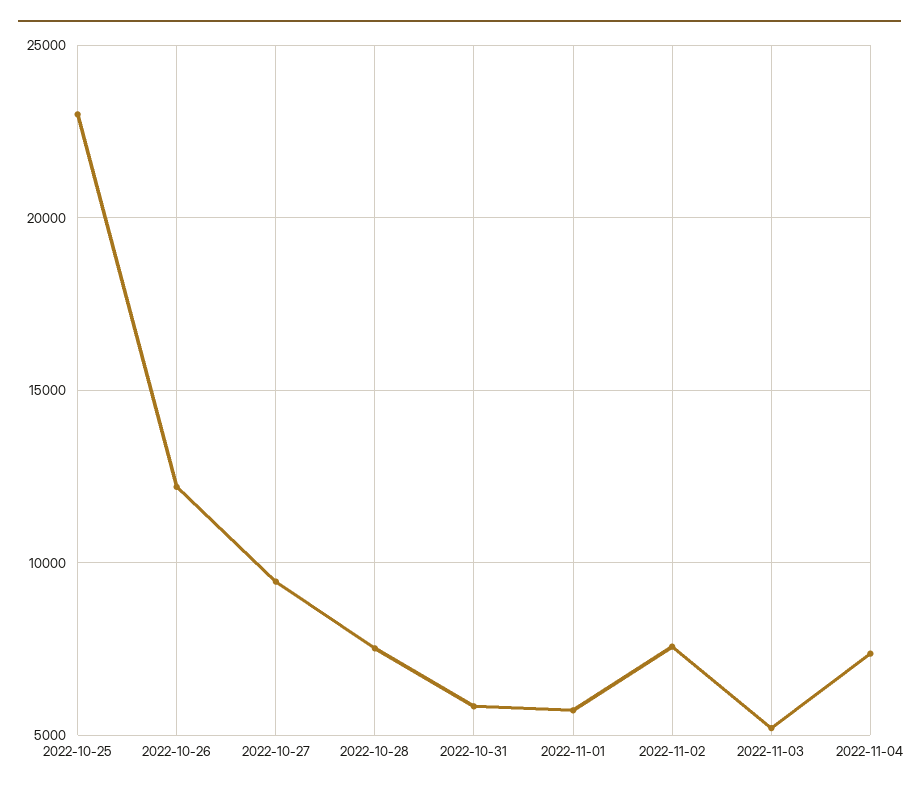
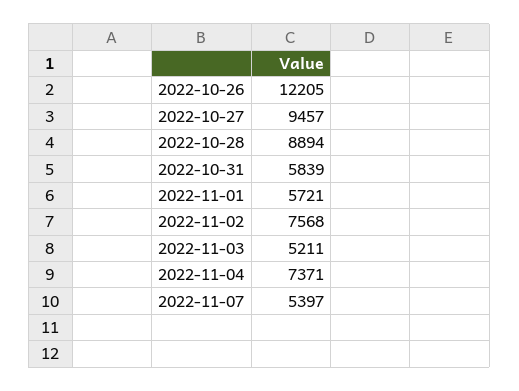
2022-10-25: 23000 -> none
2022-10-28: 7500 -> 8894
2022-11-07: none -> 5397

